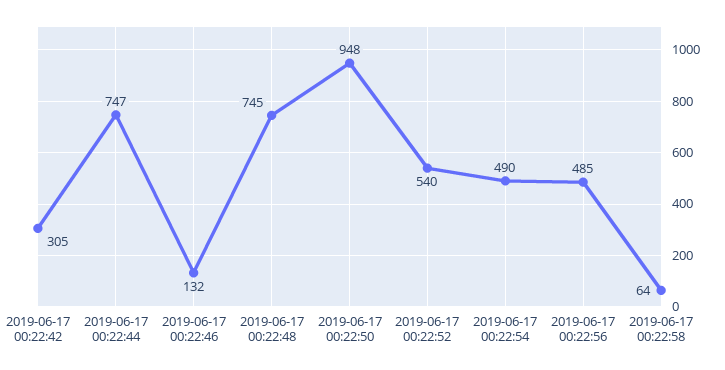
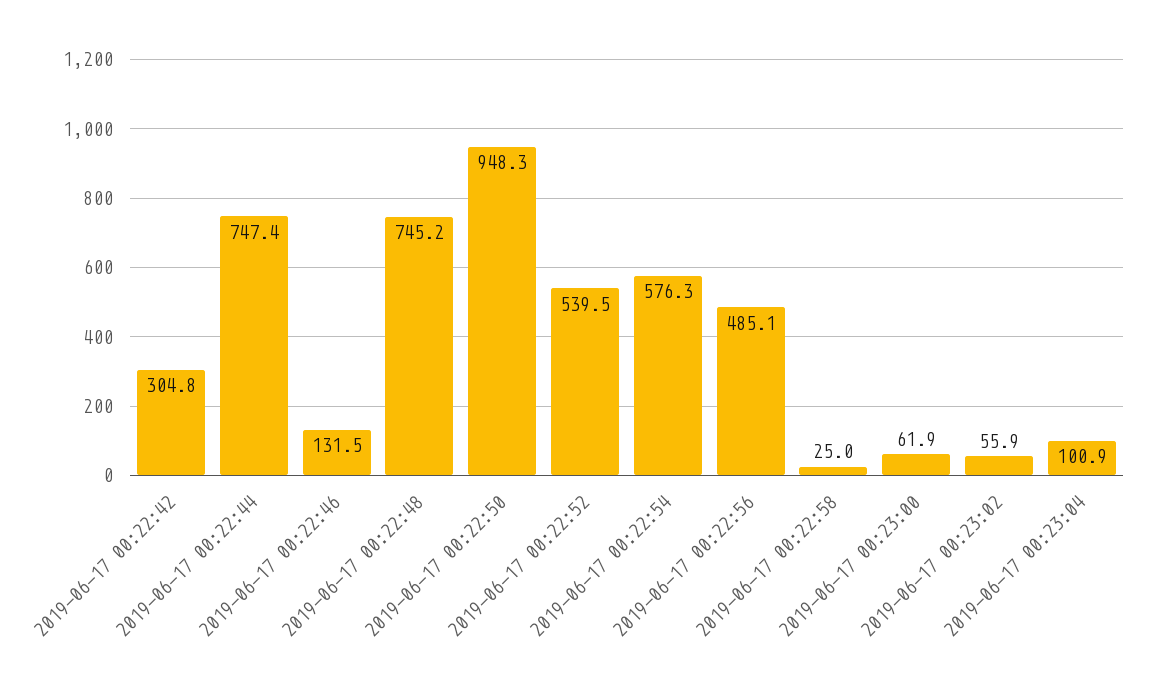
2019-06-17 00:22:54: 490 -> 576.3
2019-06-17 00:22:58: 64 -> 25
2019-06-17 00:23:00: none -> 61.9
2019-06-17 00:23:02: none -> 55.9
2019-06-17 00:23:04: none -> 100.9

